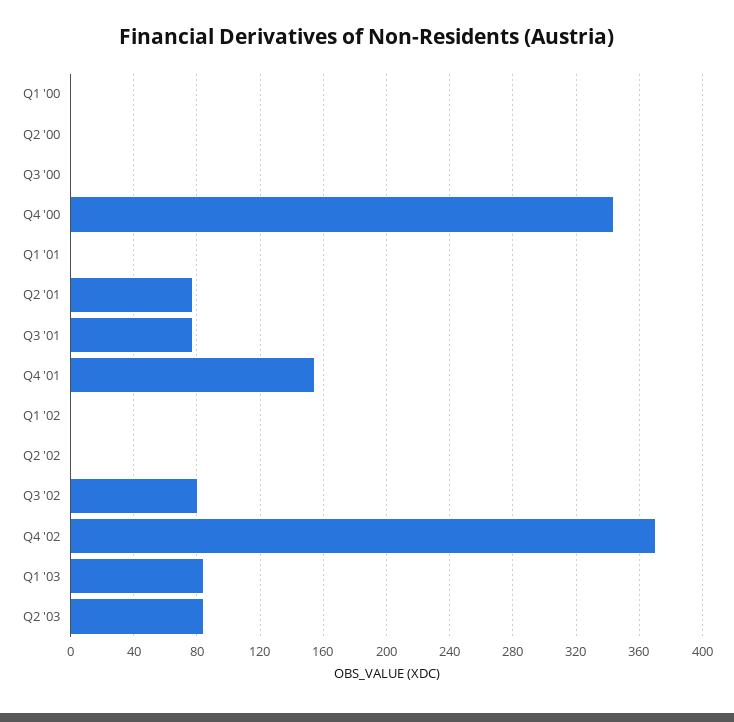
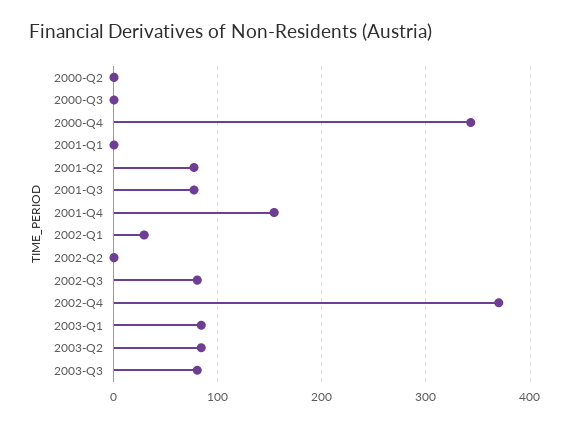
Q1 '00: 0 -> none
Q1 '02: 0 -> 30
2003-Q3: none -> 80

